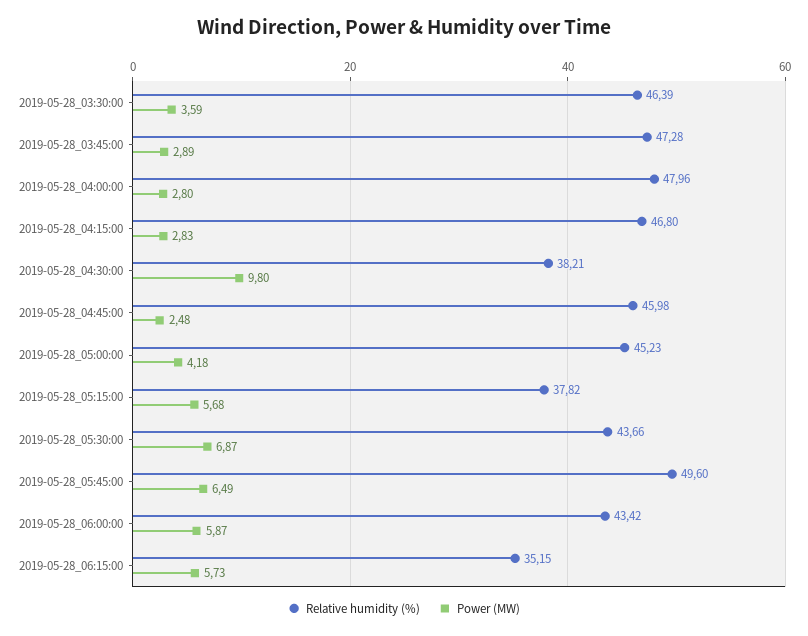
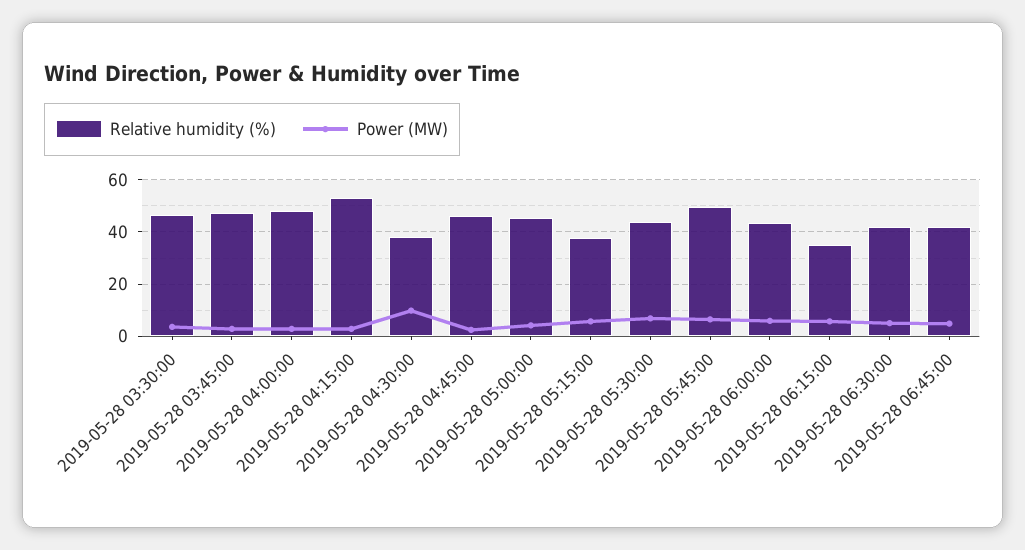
Relative humidity (%), 2019-05-28_04:15:00: 46.8 -> 52.5
Relative humidity (%), 2019-05-28 06:30:00: none -> 42.5
Power (MW), 2019-05-28 06:30:00: none -> 5
Relative humidity (%), 2019-05-28 06:45:00: none -> 42.5
Power (MW), 2019-05-28 06:45:00: none -> 5

